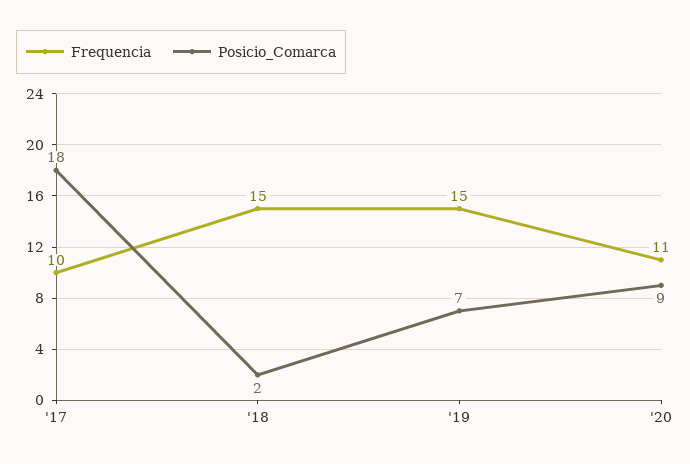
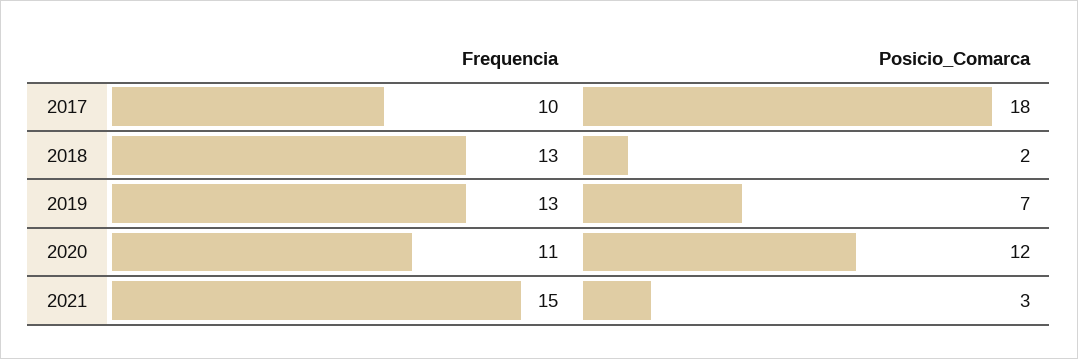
Frequencia, '18: 15 -> 13
Frequencia, '19: 15 -> 13
Posicio_Comarca, '20: 9 -> 12
Frequencia, 2021: none -> 15
Posicio_Comarca, 2021: none -> 3

